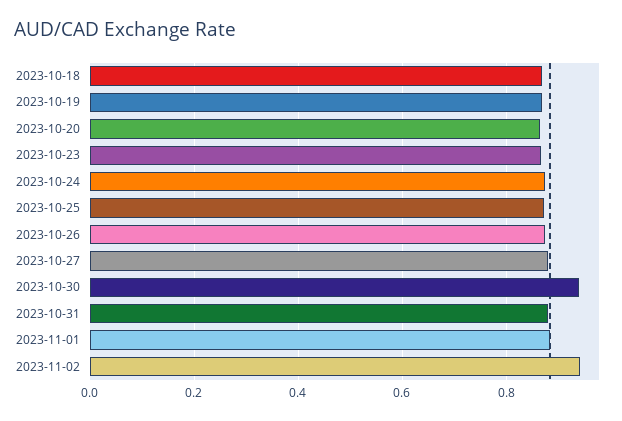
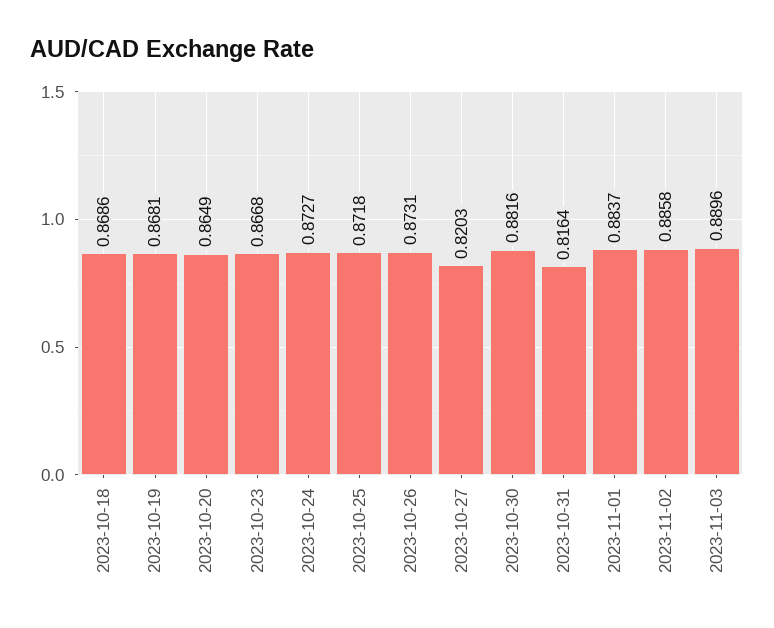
2023-10-27: 0.88 -> 0.8203
2023-10-30: 0.94 -> 0.8816
2023-10-31: 0.88 -> 0.8164
2023-11-02: 0.94 -> 0.8858
2023-11-03: none -> 0.8896

